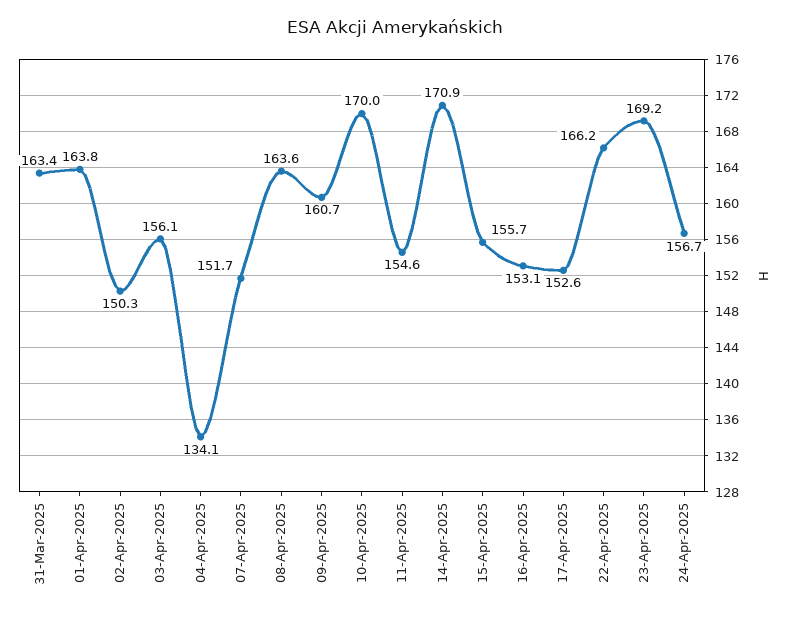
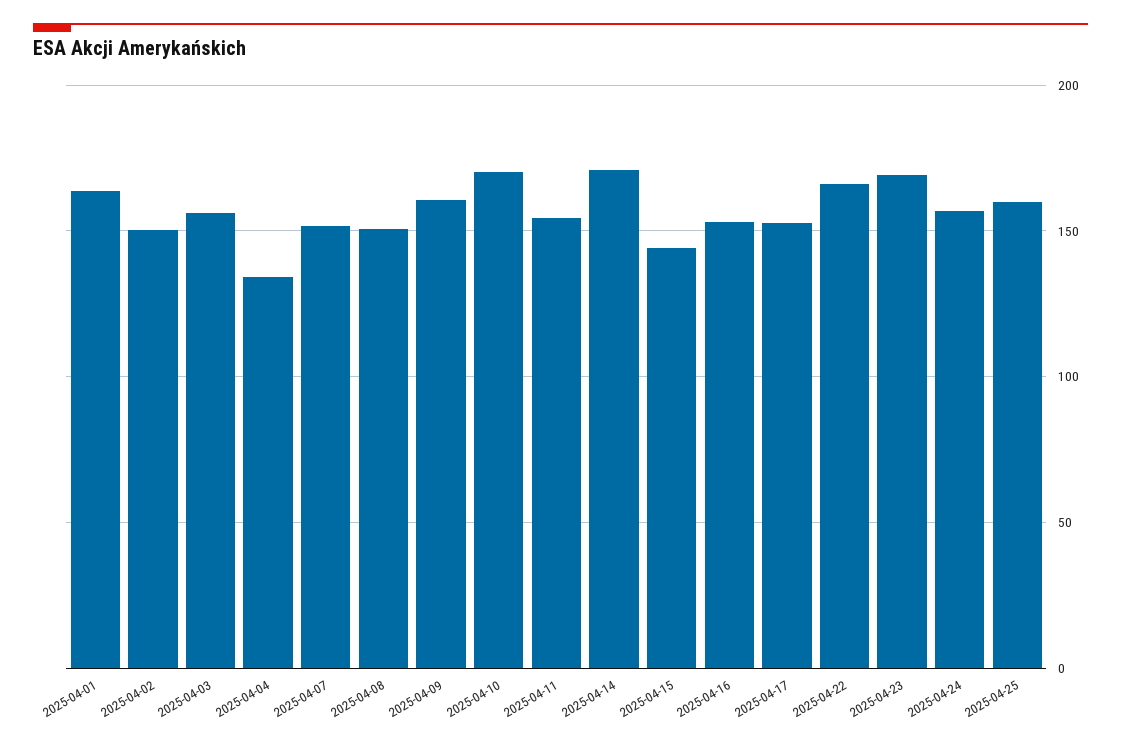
31-Mar-2025: 163.4 -> none
08-Apr-2025: 163.6 -> 150
15-Apr-2025: 155.7 -> 145
2025-04-25: none -> 160

